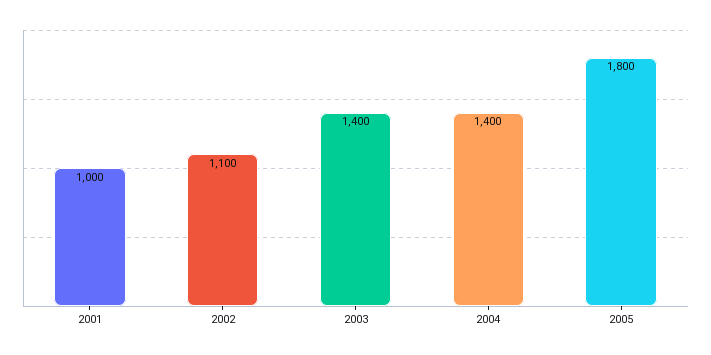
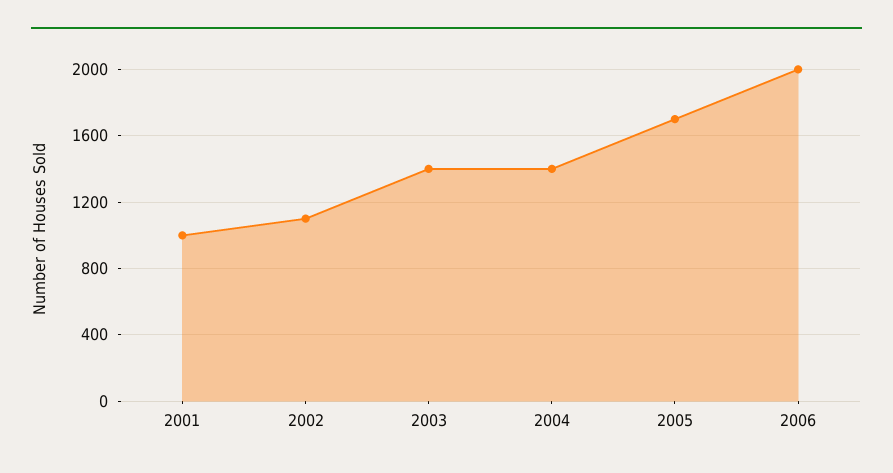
2005: 1800 -> 1700
2006: none -> 2000

